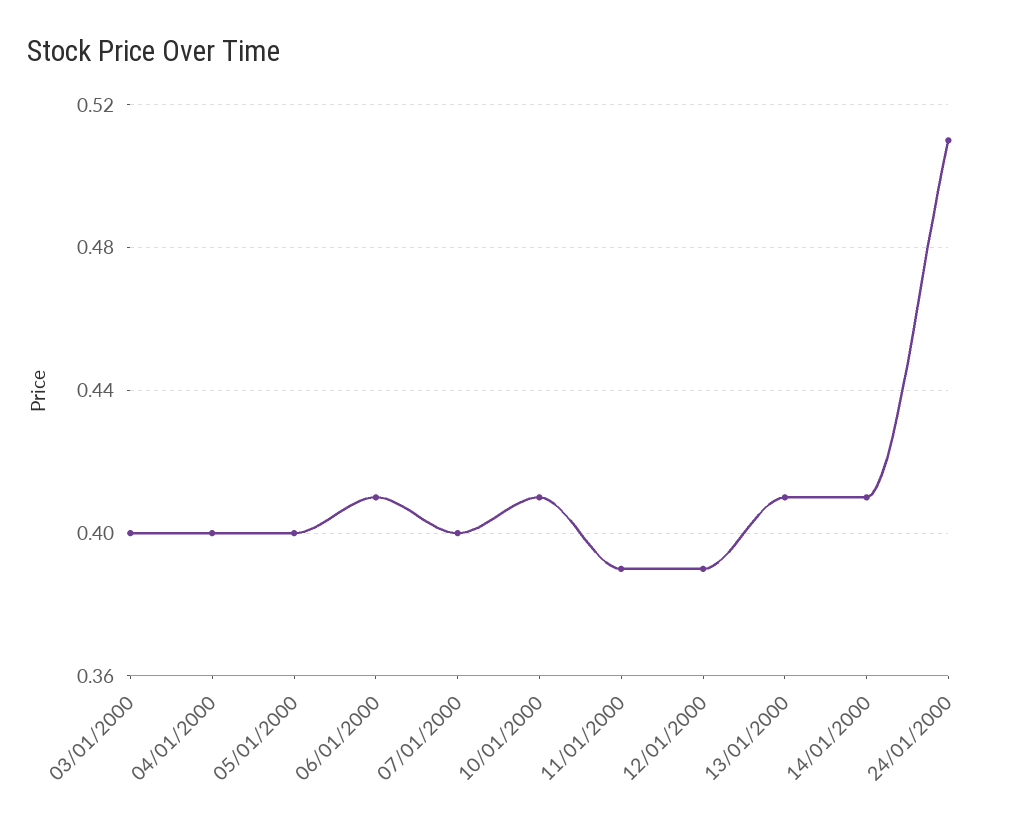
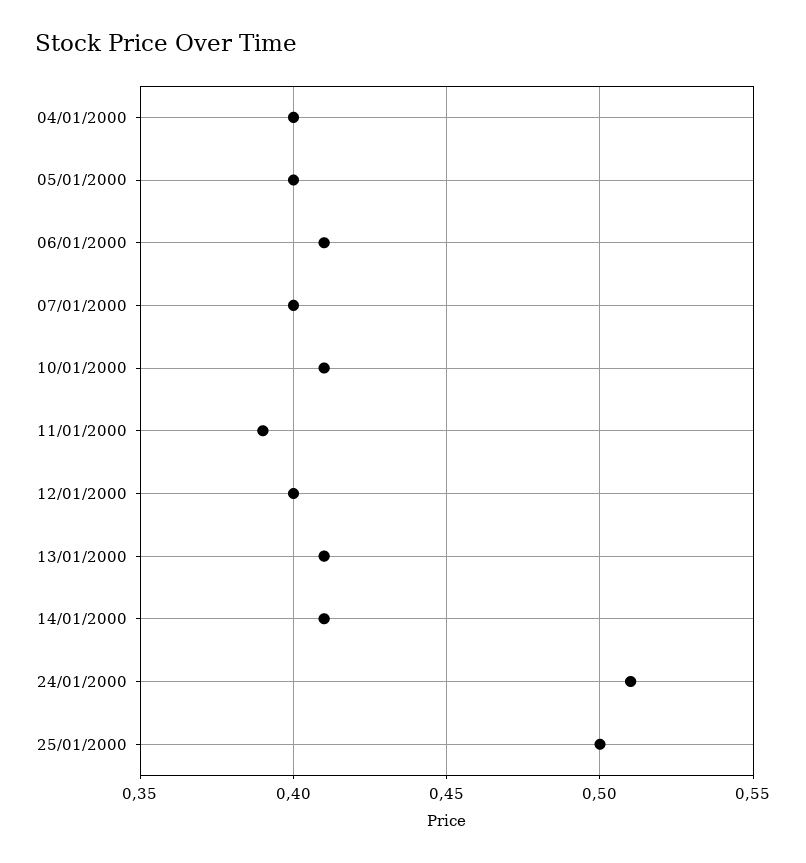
03/01/2000: 0.4 -> none
12/01/2000: 0.39 -> 0.4
25/01/2000: none -> 0.5

